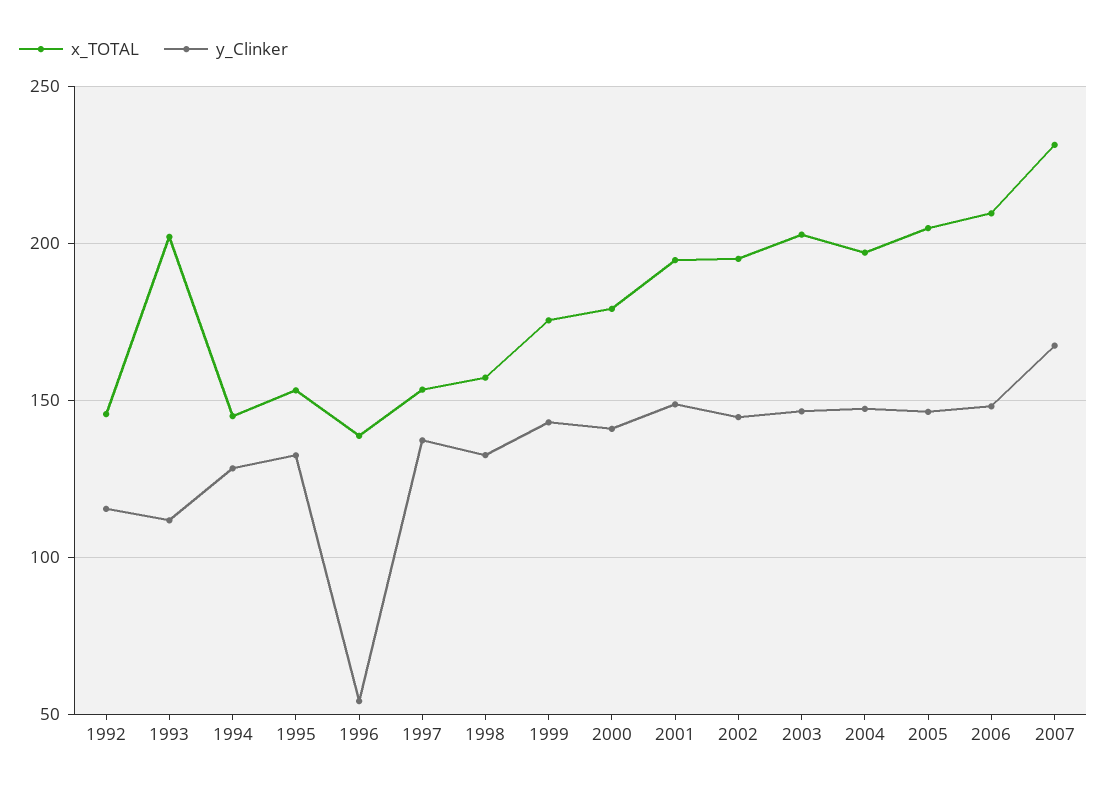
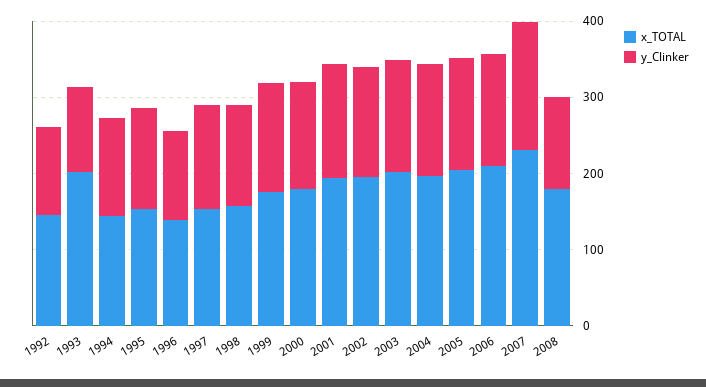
y_Clinker, 1996: 55 -> 120
x_TOTAL, 2008: none -> 180
y_Clinker, 2008: none -> 120

